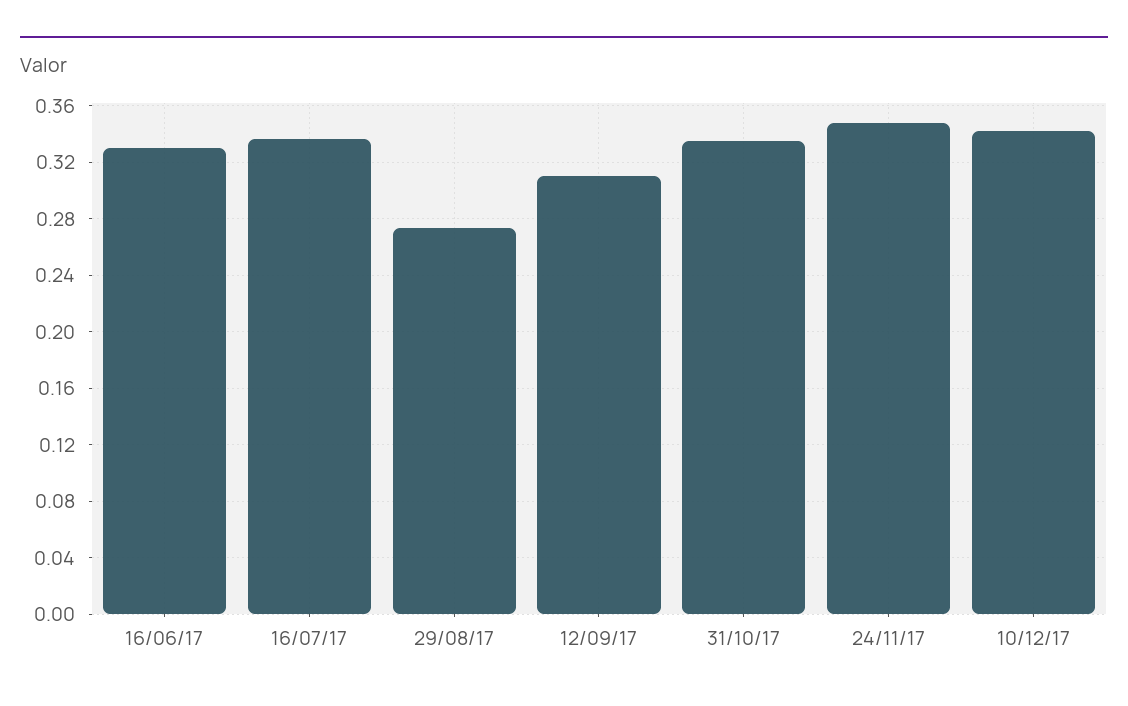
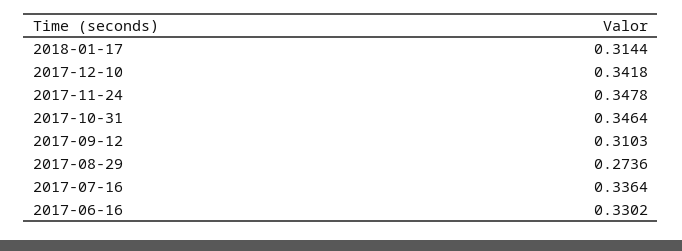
31/10/17: 0.335 -> 0.3464
2018-01-17: none -> 0.3144

